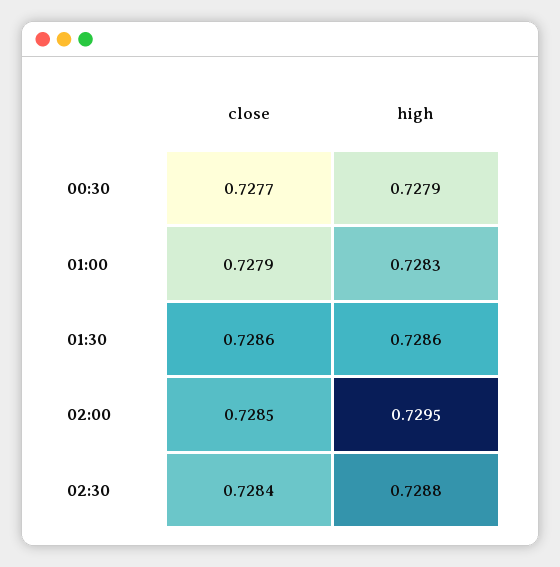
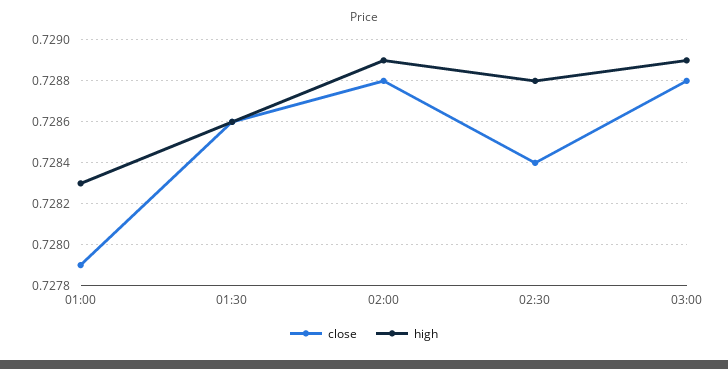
close, 00:30: 0.7277 -> none
high, 00:30: 0.7279 -> none
close, 02:00: 0.7285 -> 0.7288
high, 02:00: 0.7295 -> 0.7289
close, 03:00: none -> 0.7288
high, 03:00: none -> 0.7289

